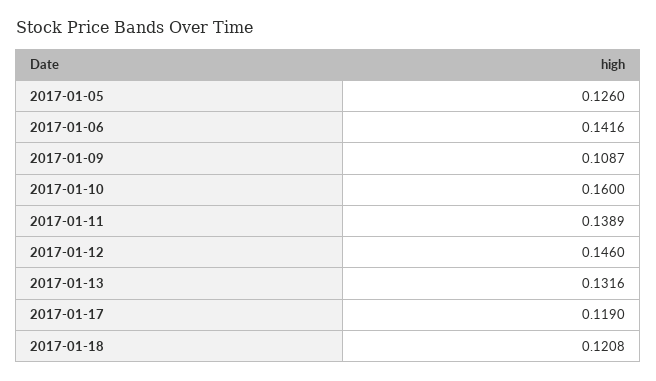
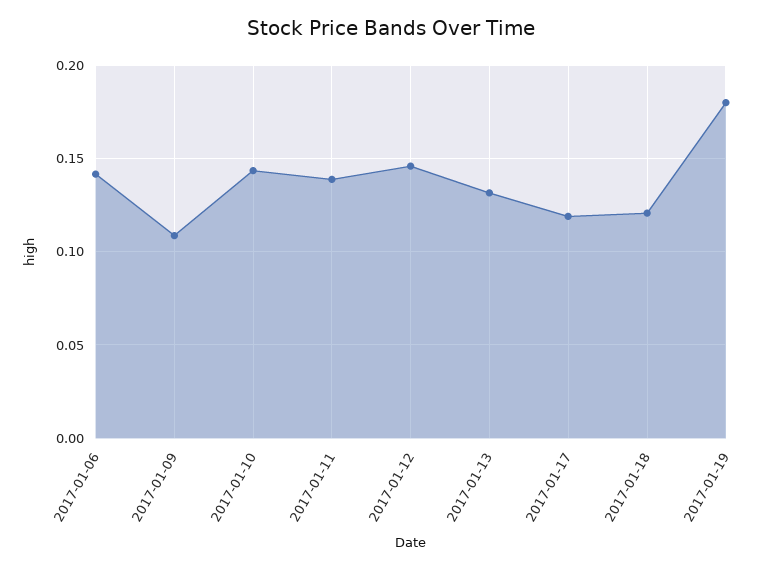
2017-01-05: 0.126 -> none
2017-01-10: 0.16 -> 0.145
2017-01-19: none -> 0.18

